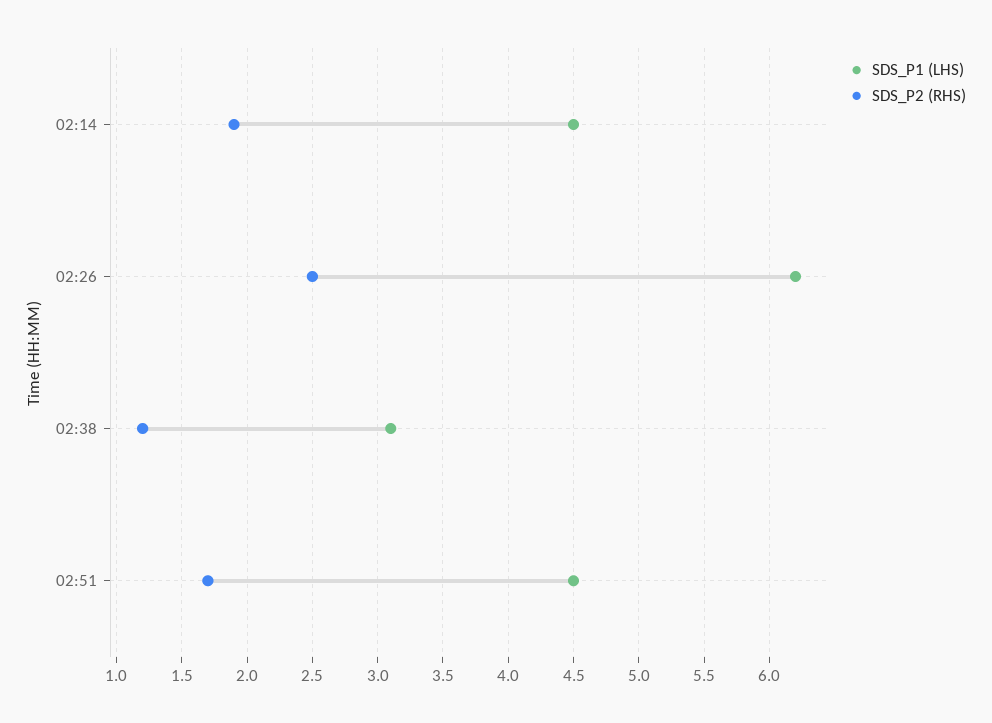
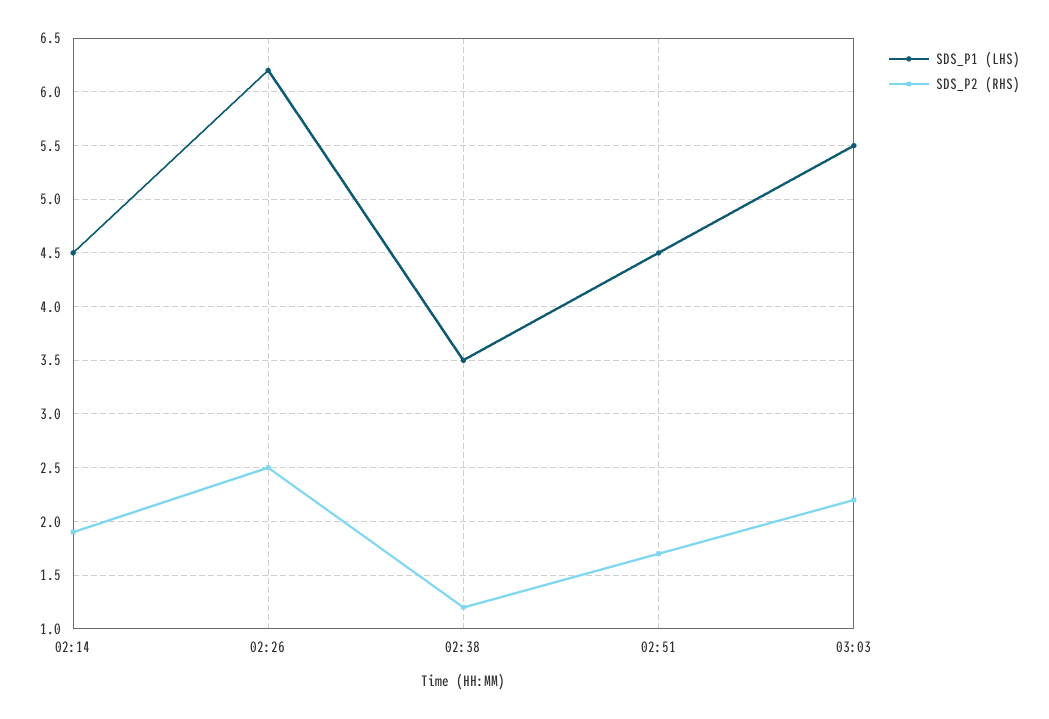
SDS_P1 (LHS), 02:38: 3.1 -> 3.5
SDS_P1 (LHS), 03:03: none -> 5.5
SDS_P2 (RHS), 03:03: none -> 2.2

